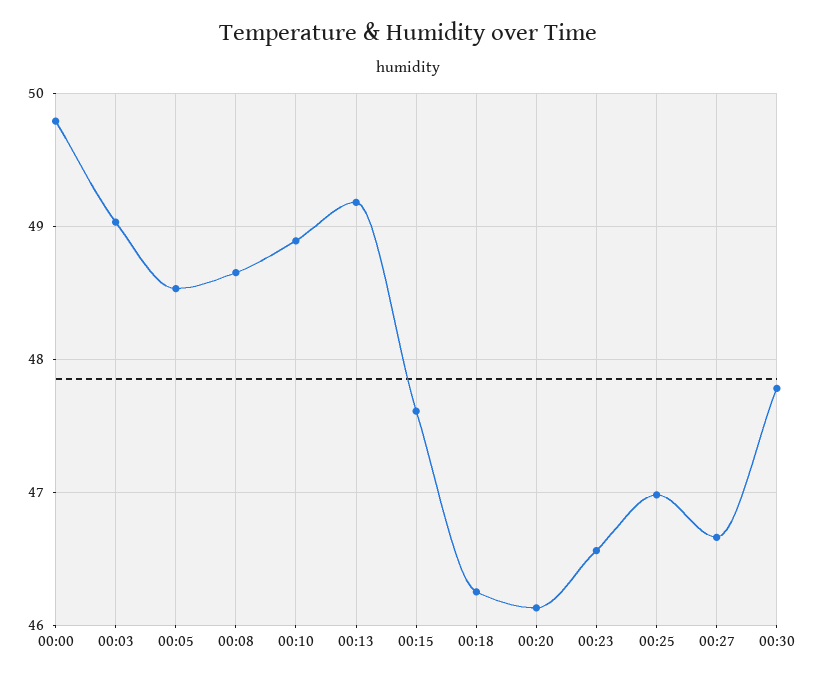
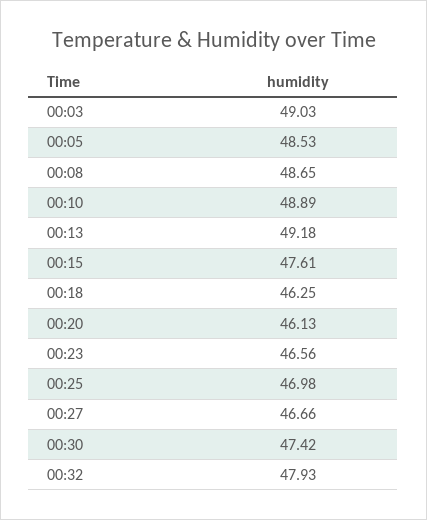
00:00: 49.8 -> none
00:30: 47.8 -> 47.42
00:32: none -> 47.93

